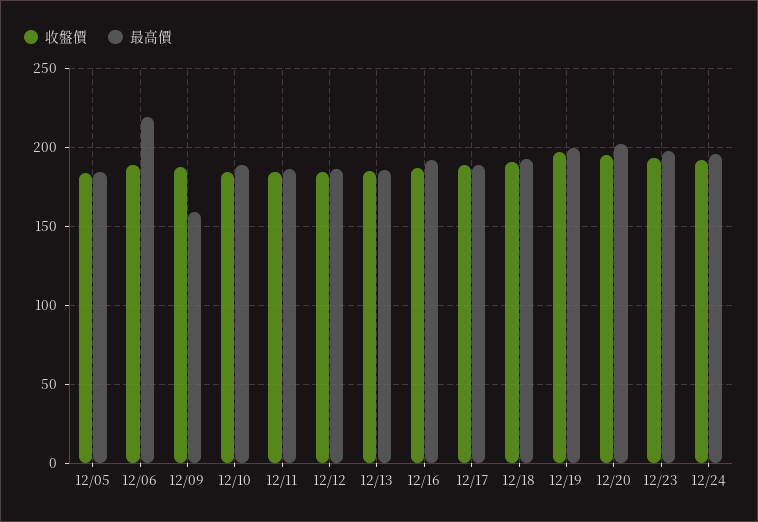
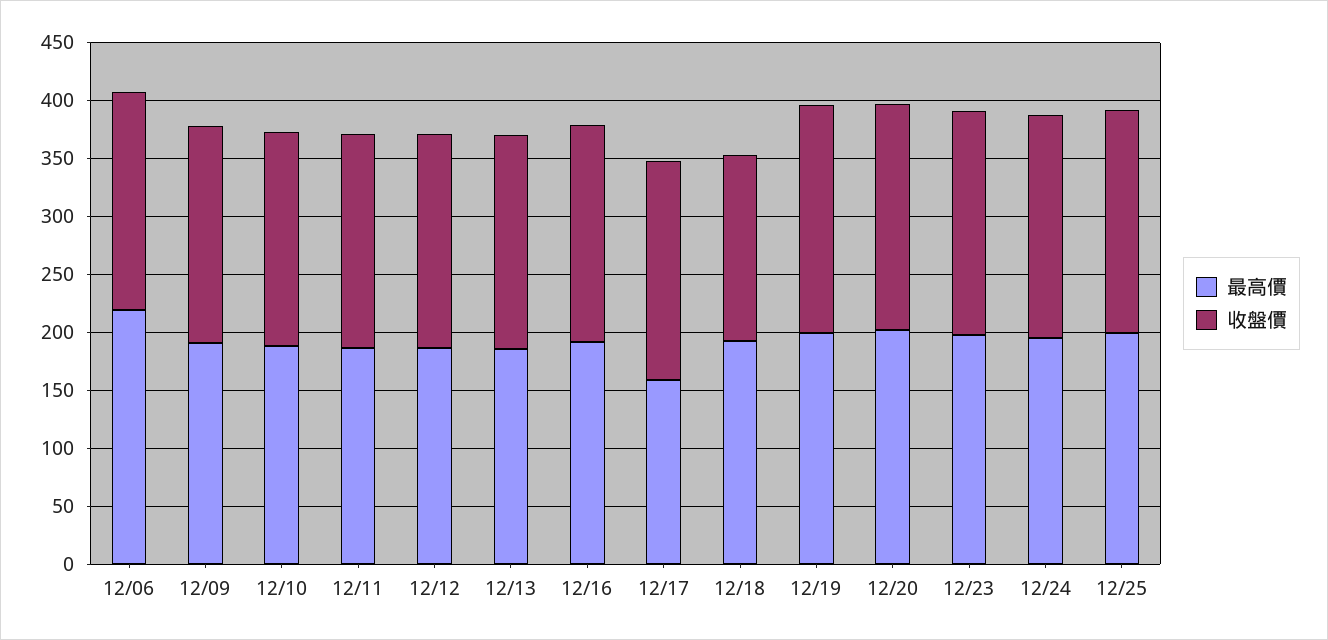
收盤價, 12/05: 185 -> none
最高價, 12/05: 185 -> none
最高價, 12/09: 160 -> 190
最高價, 12/17: 190 -> 160
收盤價, 12/18: 190 -> 160
最高價, 12/25: none -> 200
收盤價, 12/25: none -> 190

